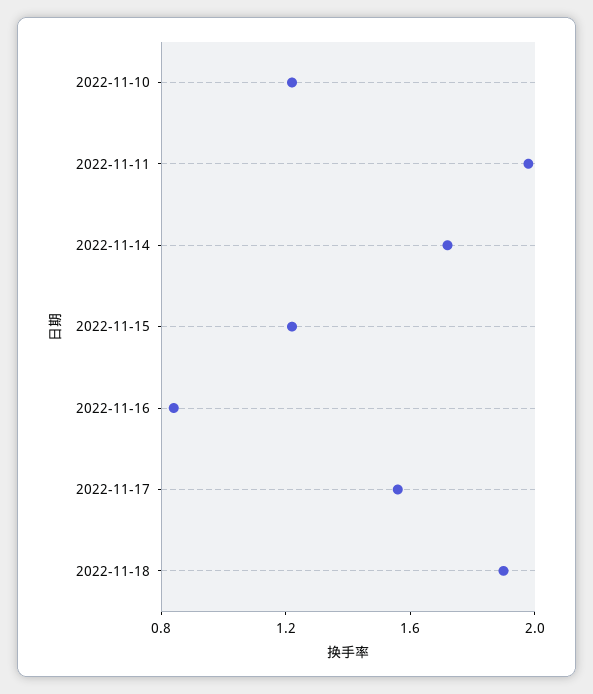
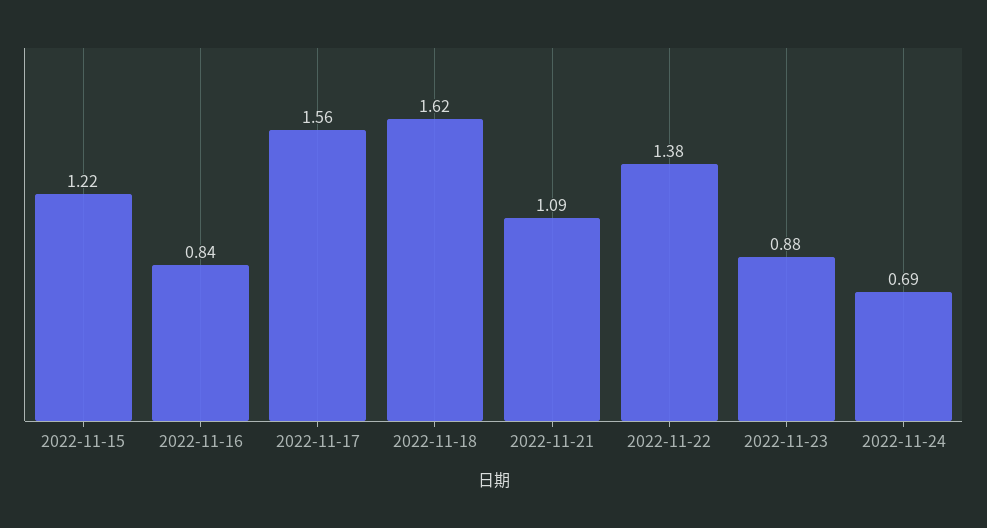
2022-11-10: 1.2 -> none
2022-11-11: 2 -> none
2022-11-14: 1.7 -> none
2022-11-18: 1.9 -> 1.62
2022-11-21: none -> 1.09
2022-11-22: none -> 1.38
2022-11-23: none -> 0.88
2022-11-24: none -> 0.69

